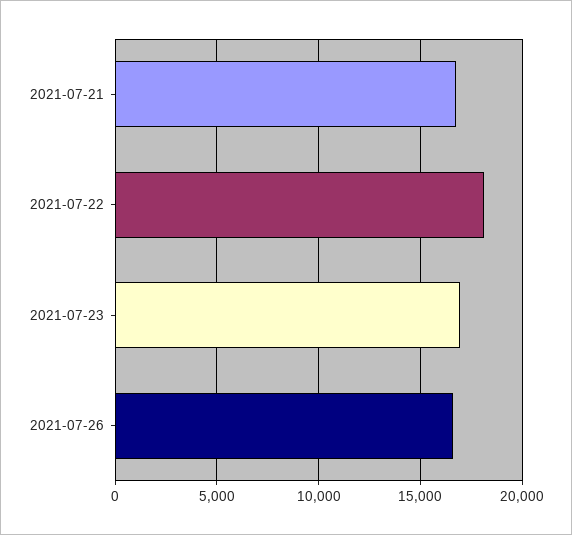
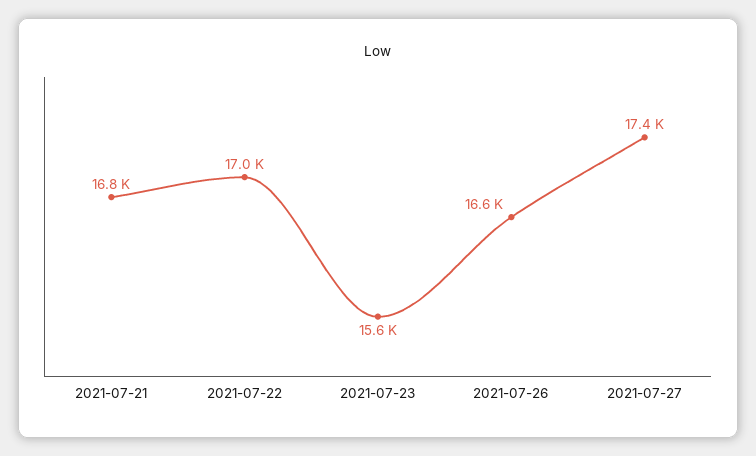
2021-07-22: 18000 -> 17000
2021-07-23: 17000 -> 15600
2021-07-27: none -> 17400

